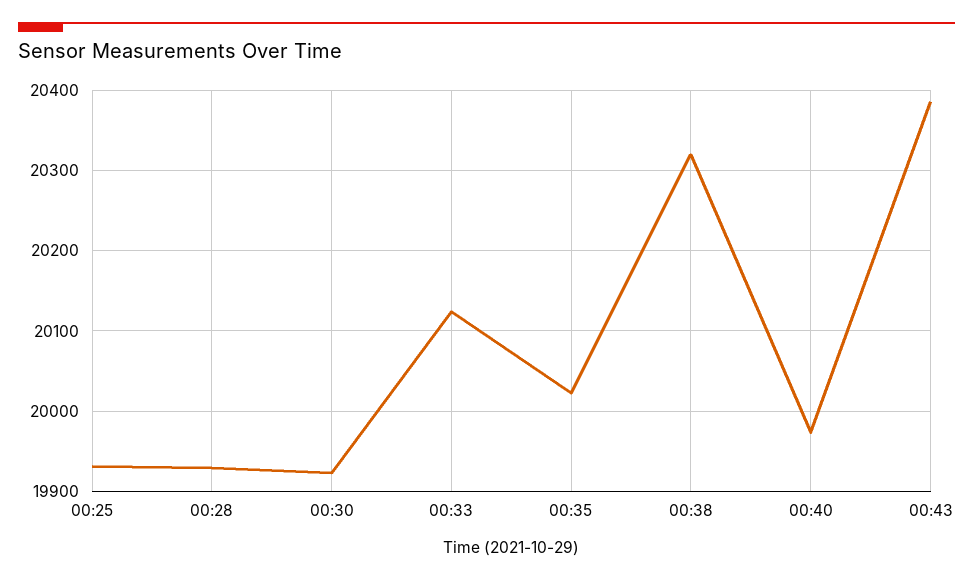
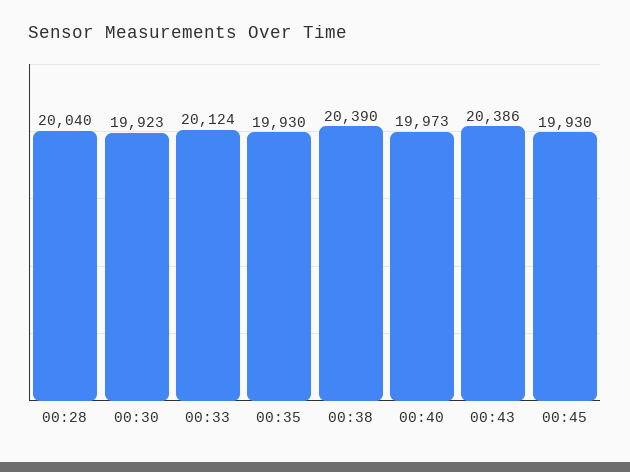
00:25: 19930 -> none
00:28: 19930 -> 20040
00:35: 20020 -> 19930
00:38: 20320 -> 20390
00:45: none -> 19930

